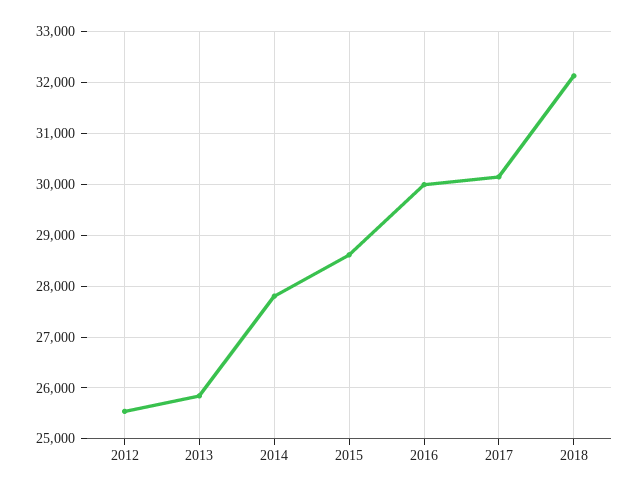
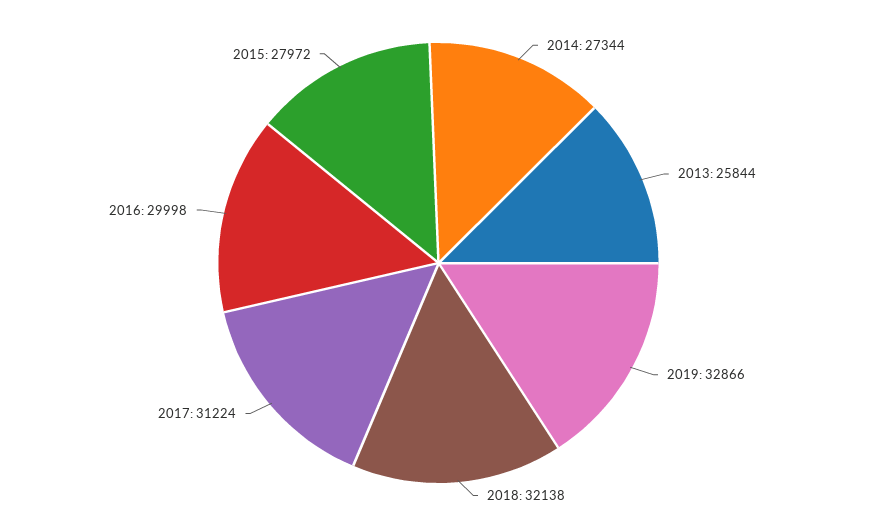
2012: 25600 -> none
2014: 27800 -> 27344
2015: 28600 -> 27972
2017: 30200 -> 31224
2019: none -> 32866

